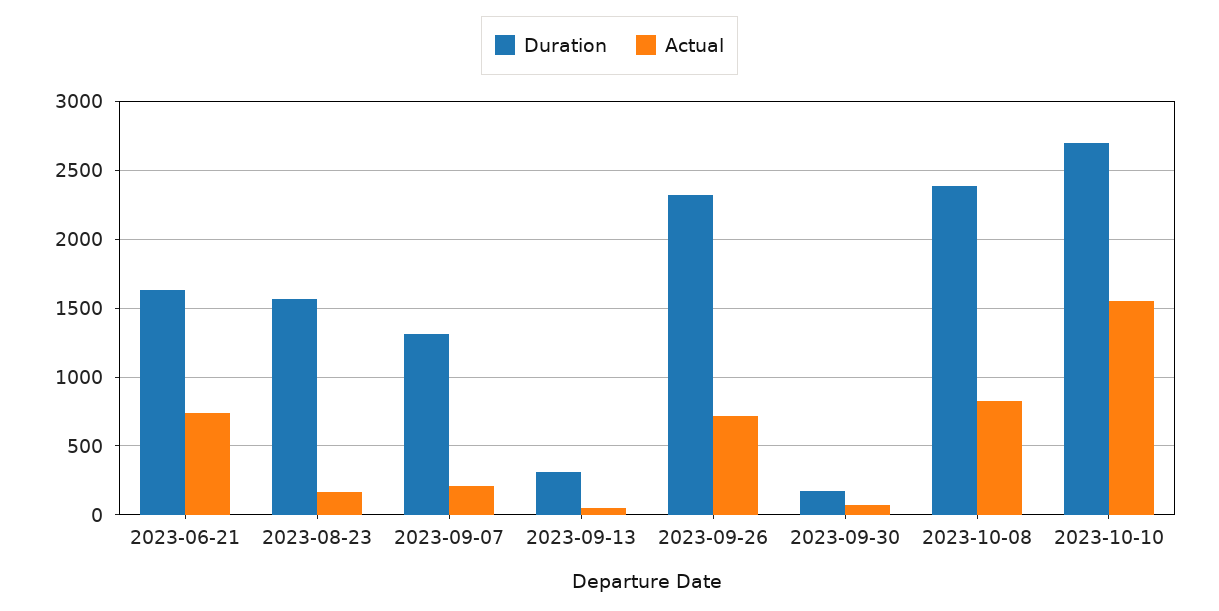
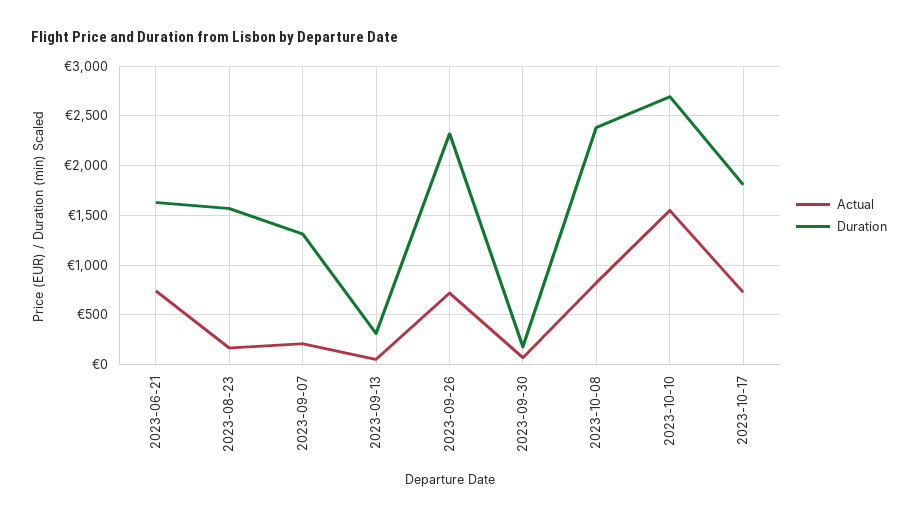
Actual, 2023-10-17: none -> 700
Duration, 2023-10-17: none -> 1800

